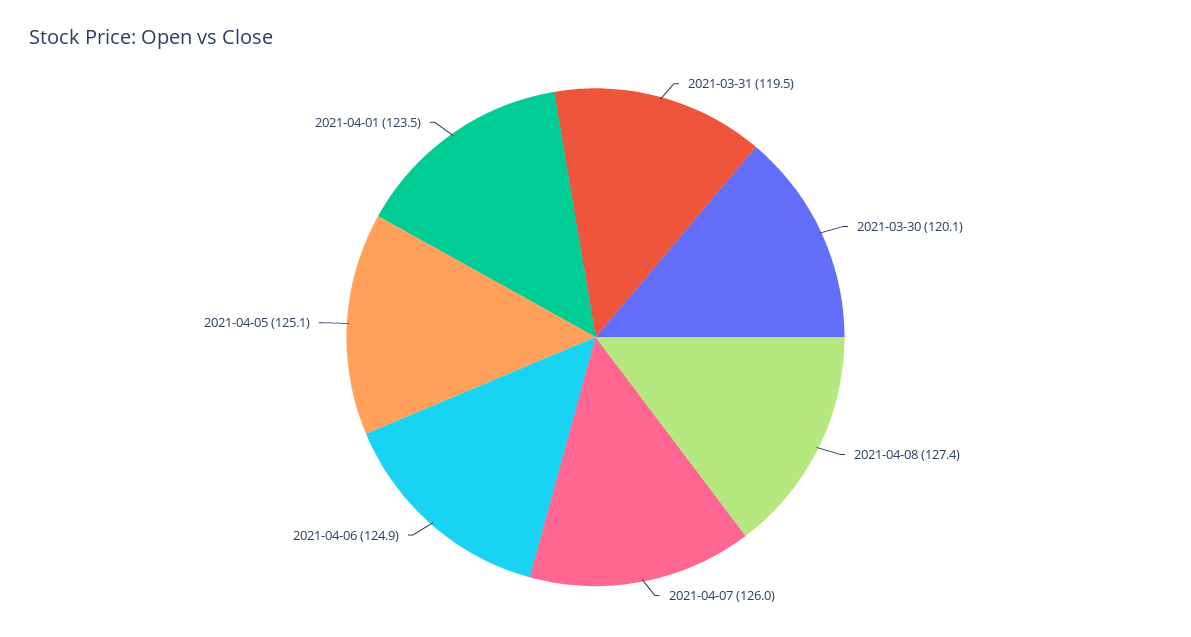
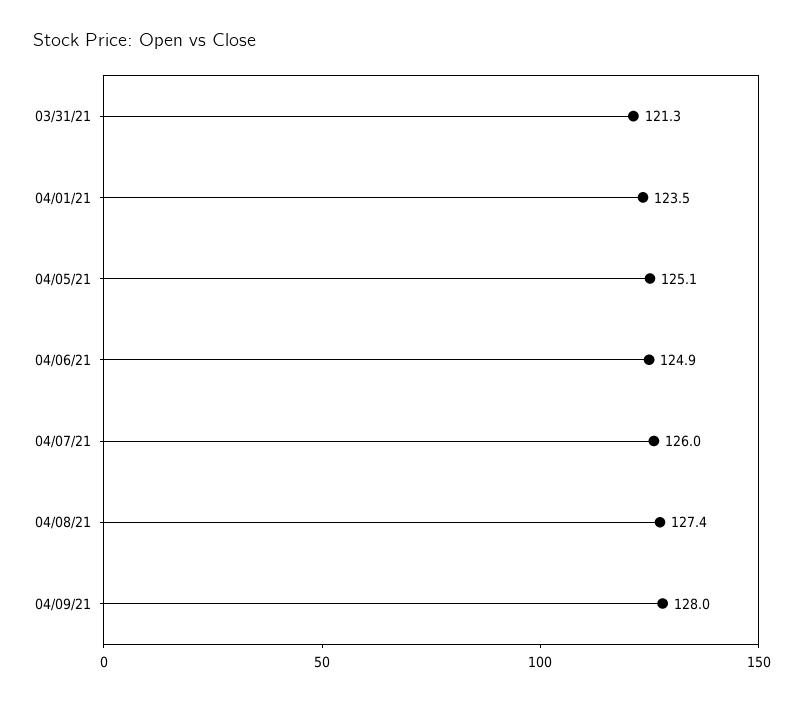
2021-03-31: 119.5 -> 121.3
2021-03-30: 120.1 -> none
04/09/21: none -> 128

